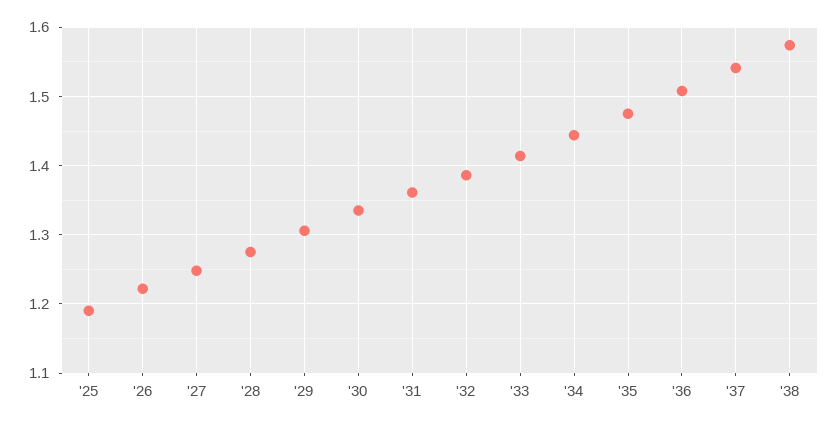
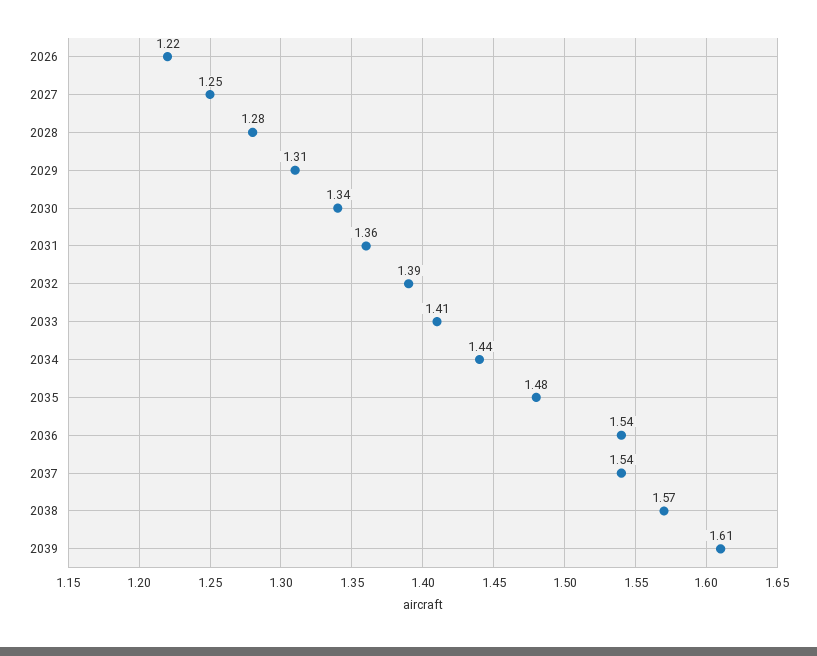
'25: 1.19 -> none
'36: 1.51 -> 1.54
2039: none -> 1.61

